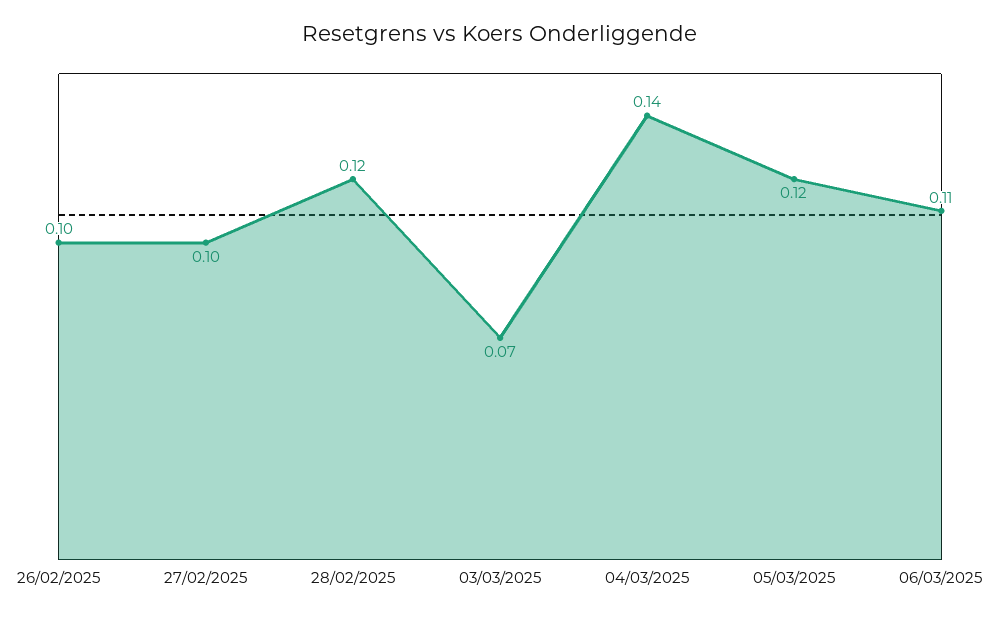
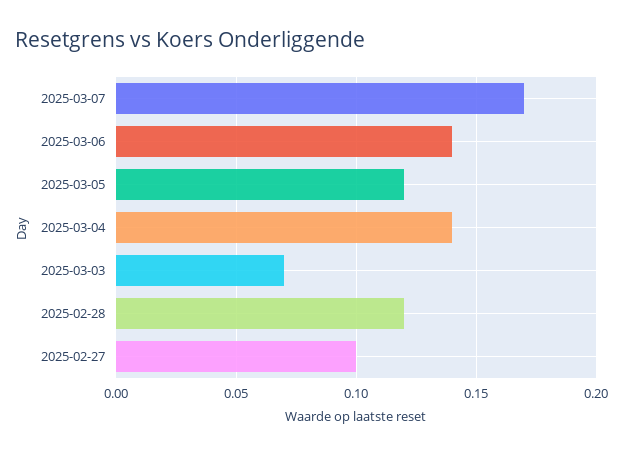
26/02/2025: 0.1 -> none
06/03/2025: 0.11 -> 0.14
2025-03-07: none -> 0.17

